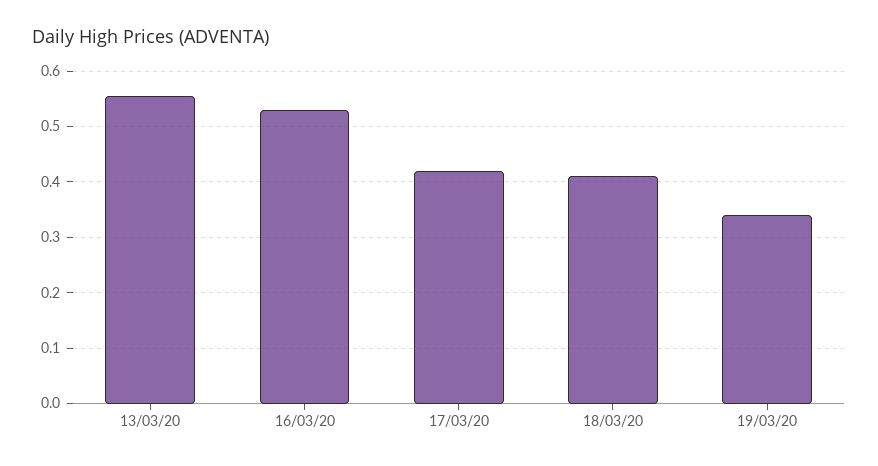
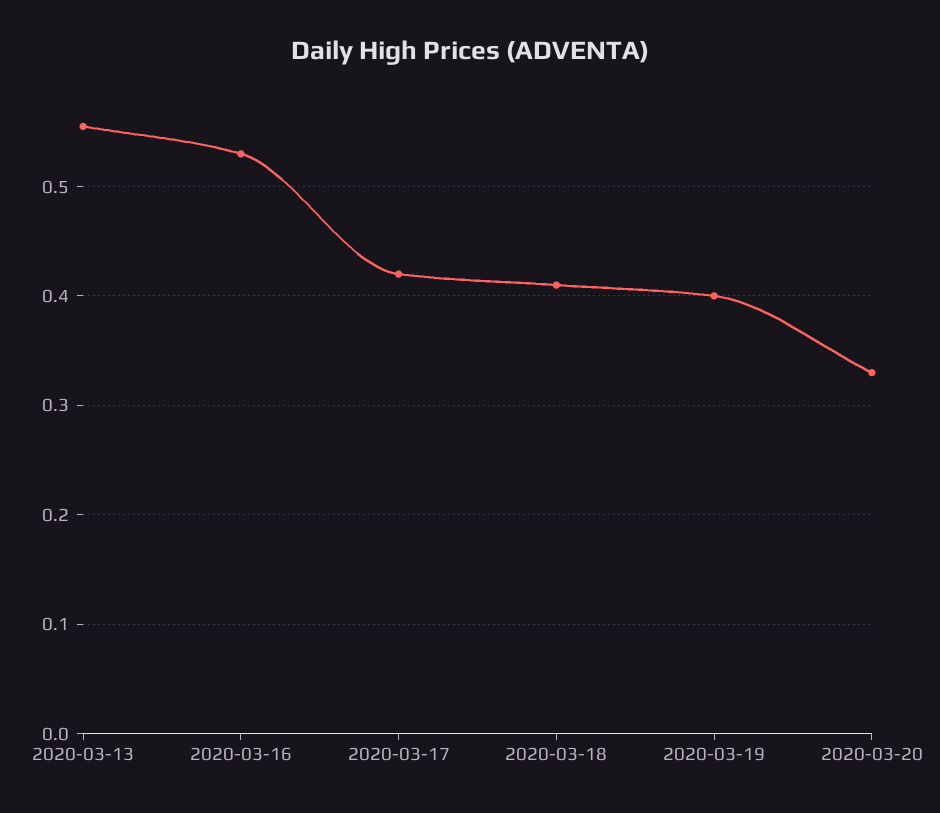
19/03/20: 0.34 -> 0.4
2020-03-20: none -> 0.33

